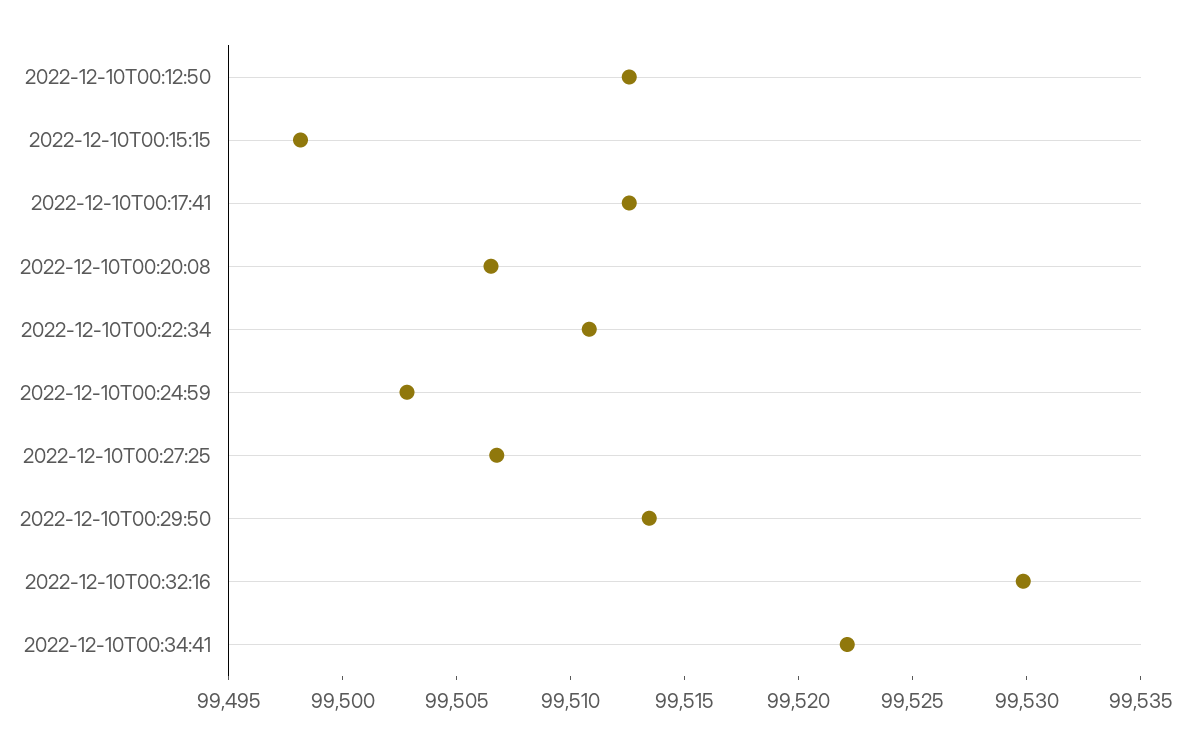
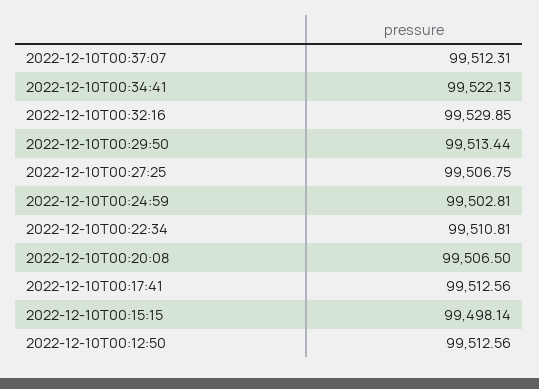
2022-12-10T00:37:07: none -> 99512.31

